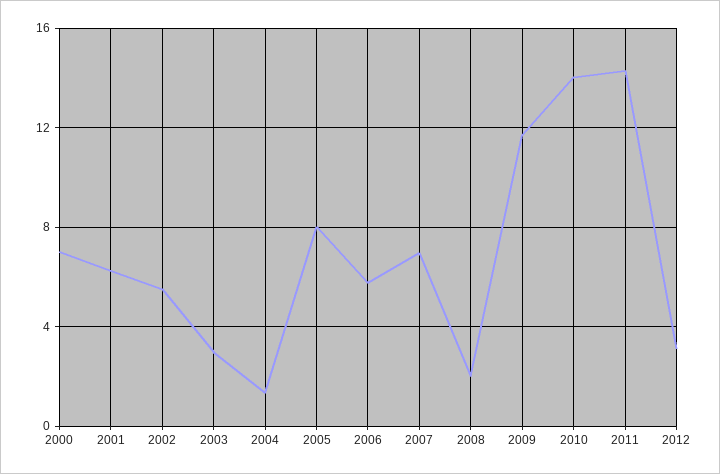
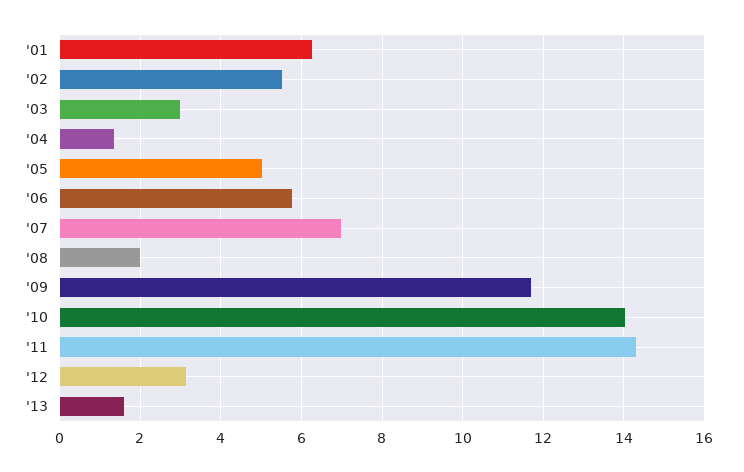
2000: 7 -> none
2005: 8 -> 5
'13: none -> 1.6

